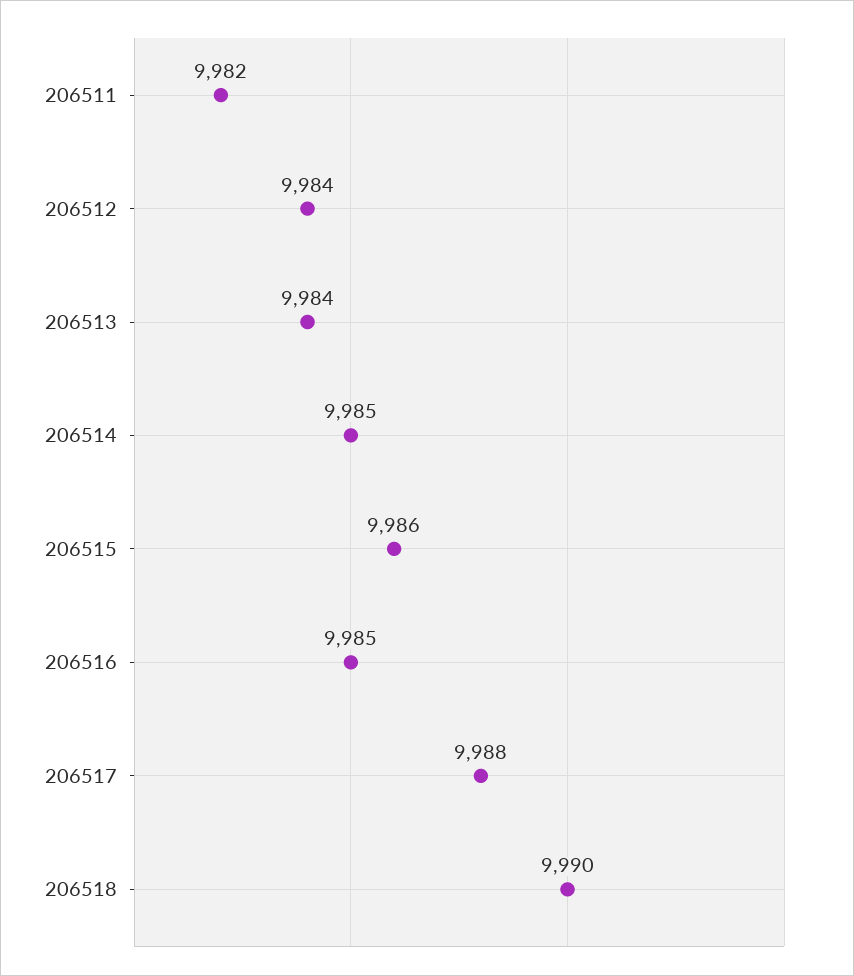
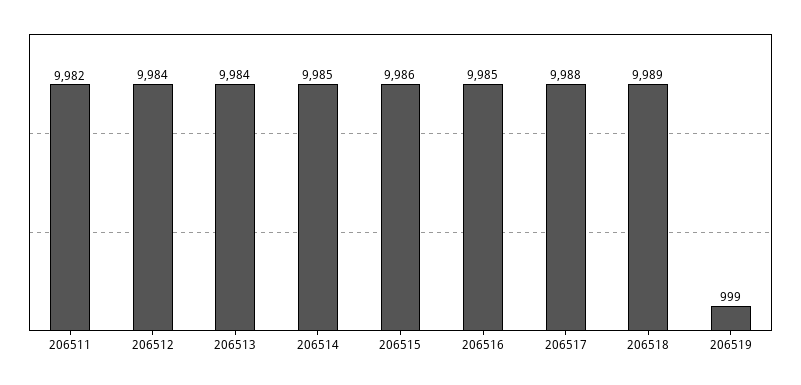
206518: 9990 -> 9989
206519: none -> 999

